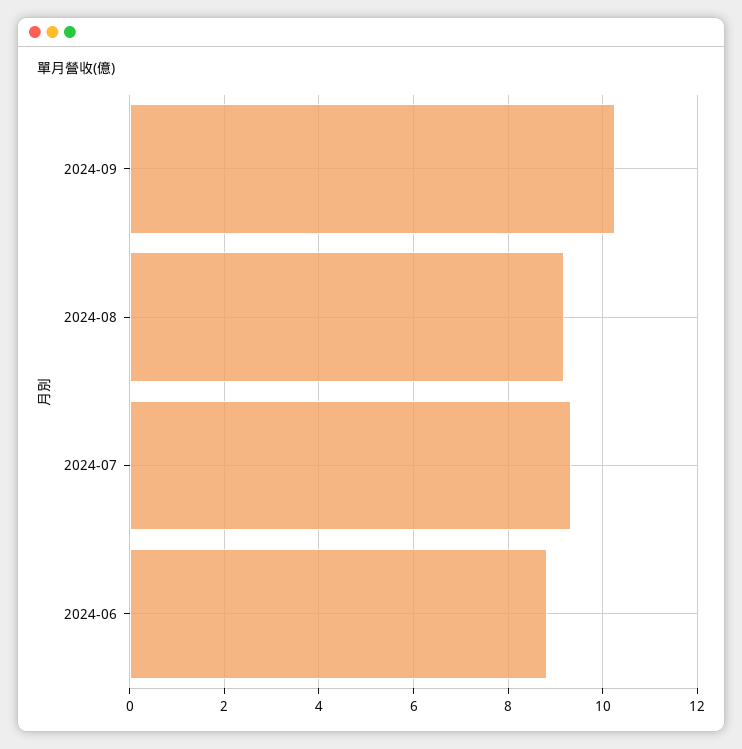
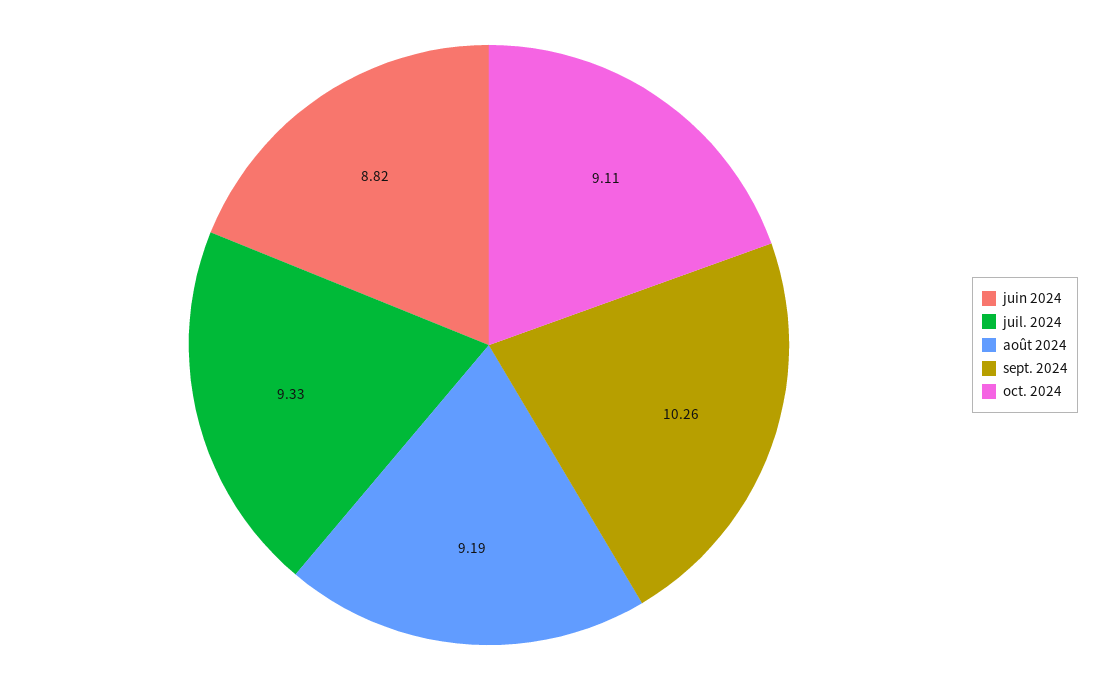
oct. 2024: none -> 9.11

